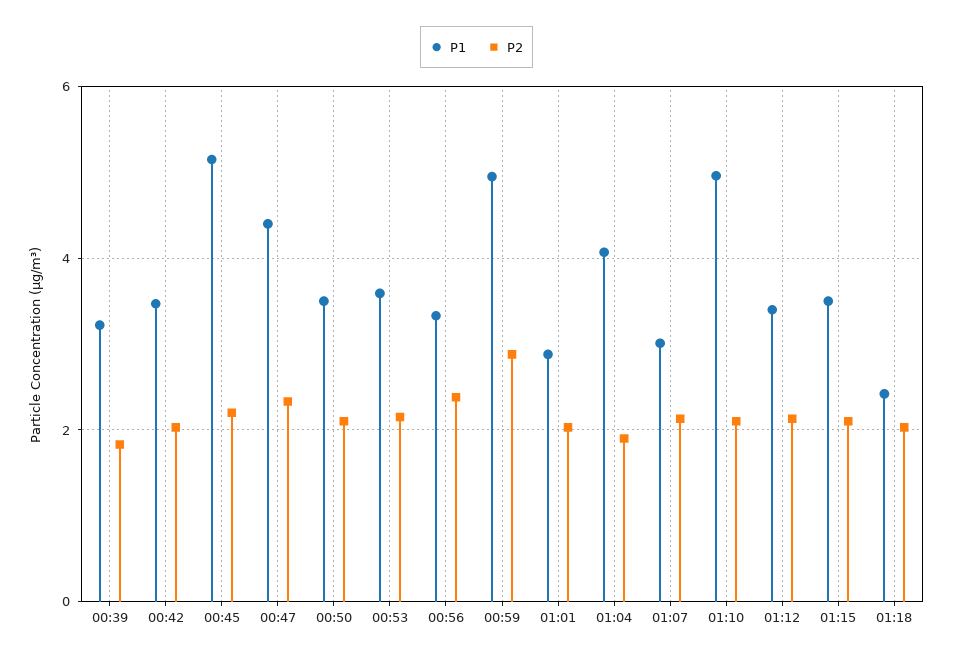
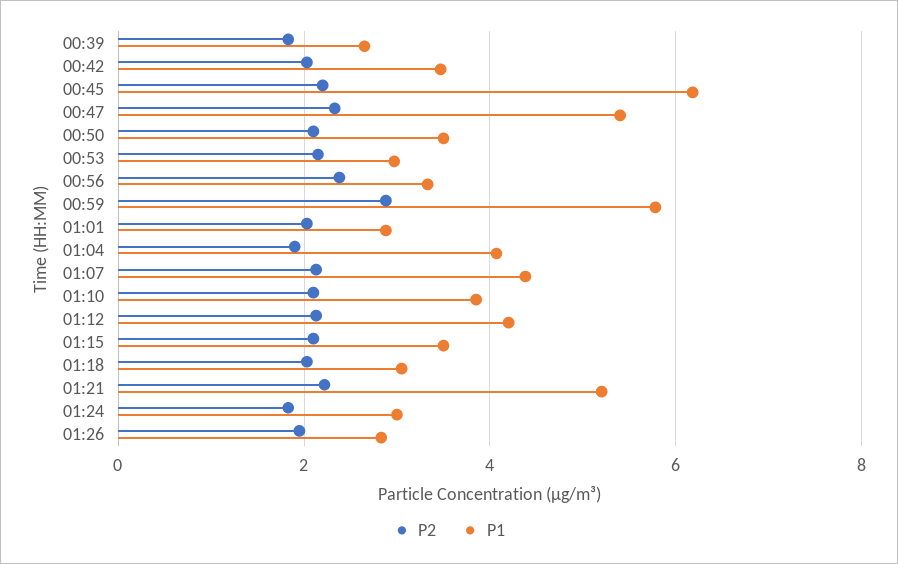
P1, 00:39: 3.2 -> 2.6
P1, 00:45: 5.2 -> 6.2
P1, 00:47: 4.4 -> 5.4
P1, 00:53: 3.6 -> 3
P1, 00:59: 5 -> 5.8
P1, 01:07: 3 -> 4.4
P1, 01:10: 5 -> 3.8
P1, 01:12: 3.4 -> 4.2
P1, 01:18: 2.4 -> 3
P2, 01:21: none -> 2.2
P1, 01:21: none -> 5.2
P2, 01:24: none -> 1.8
P1, 01:24: none -> 3
P2, 01:26: none -> 2
P1, 01:26: none -> 2.8

